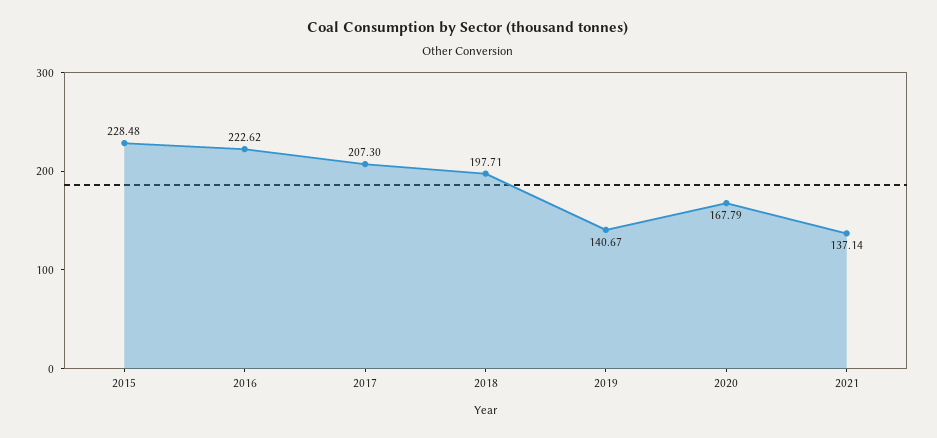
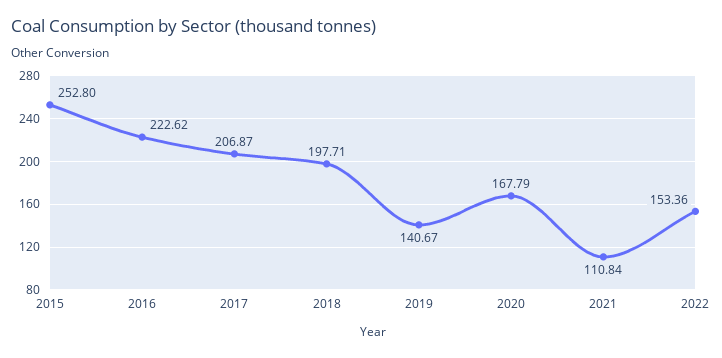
2015: 228.48 -> 252.8
2017: 207.3 -> 206.87
2021: 137.14 -> 110.84
2022: none -> 153.36

